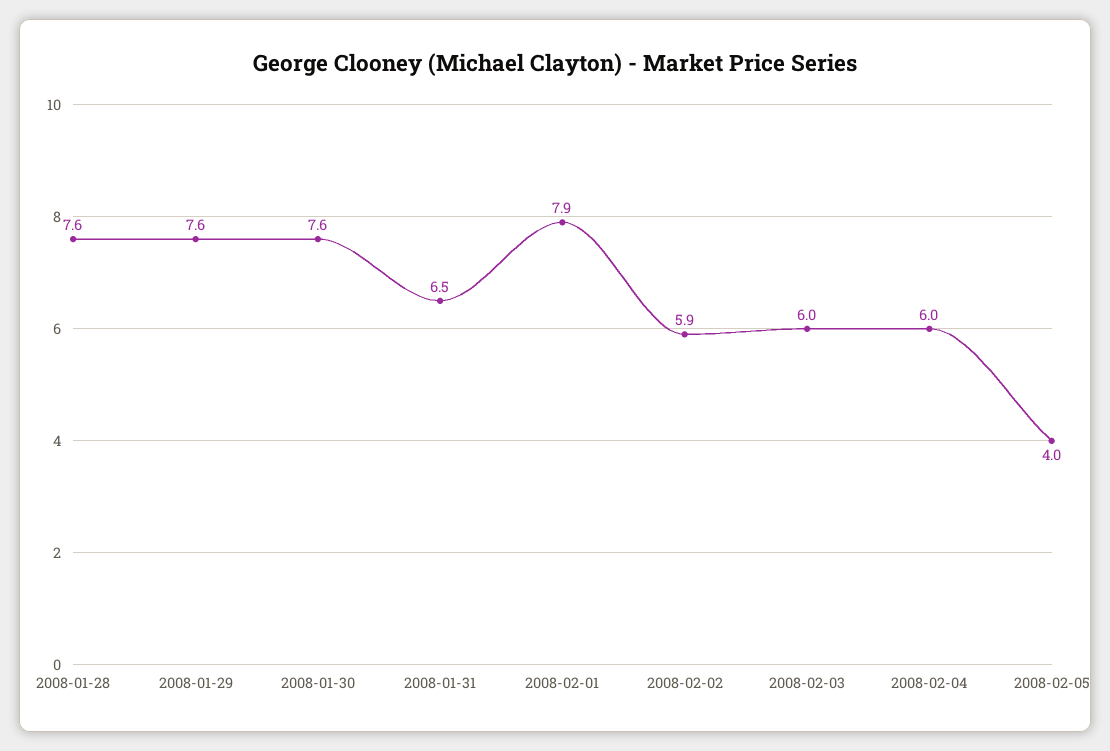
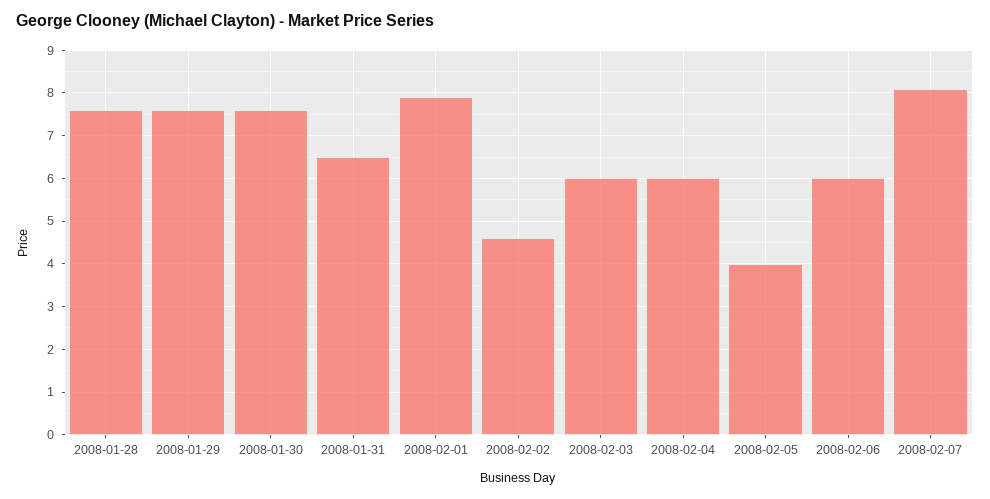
2008-02-02: 5.9 -> 4.5
2008-02-06: none -> 6
2008-02-07: none -> 8

